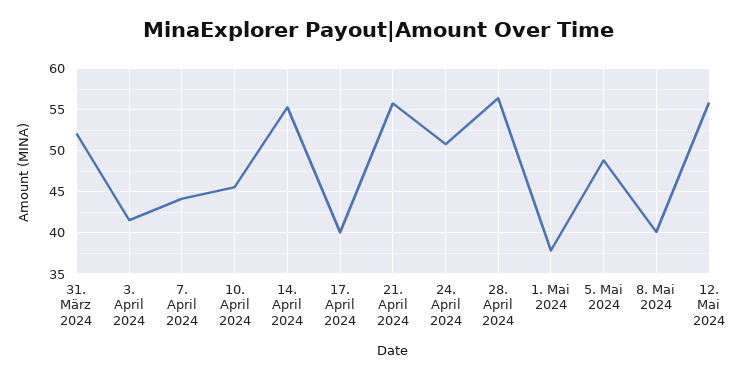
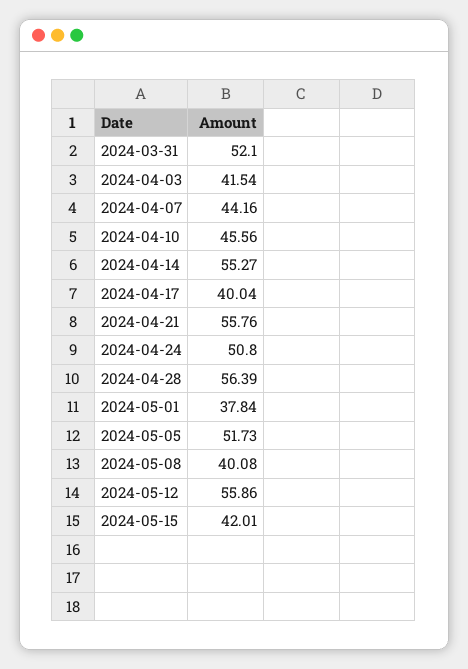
5. Mai 2024: 49 -> 51.73
2024-05-15: none -> 42.01

